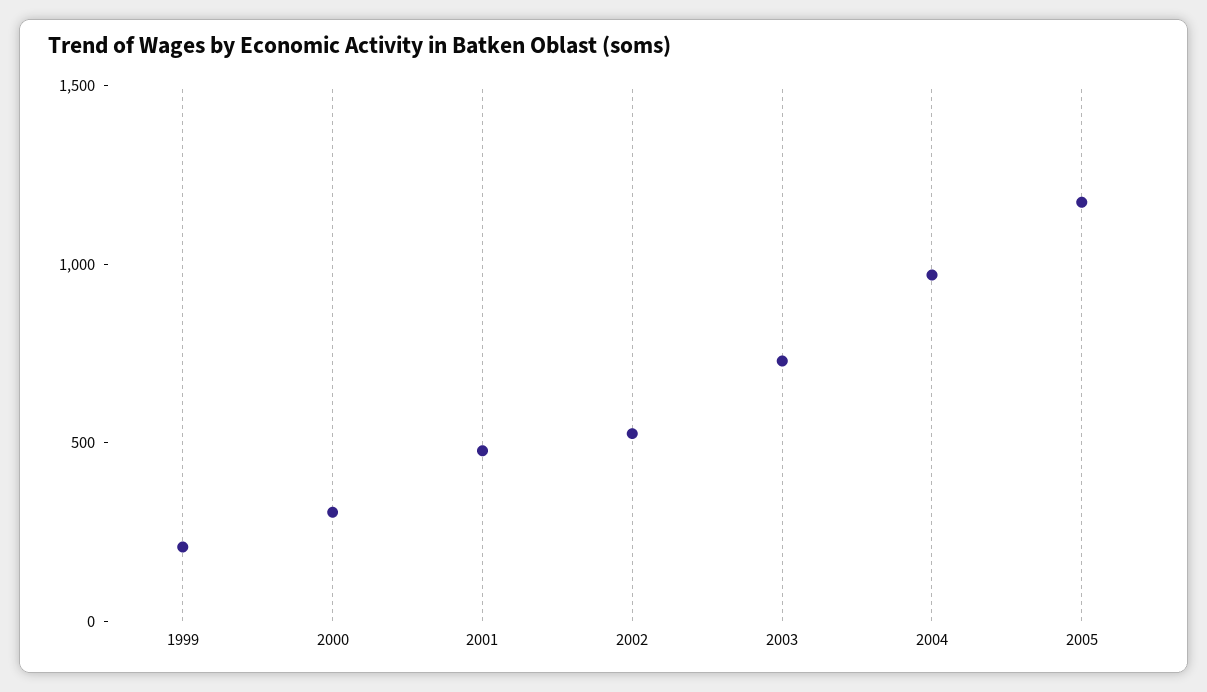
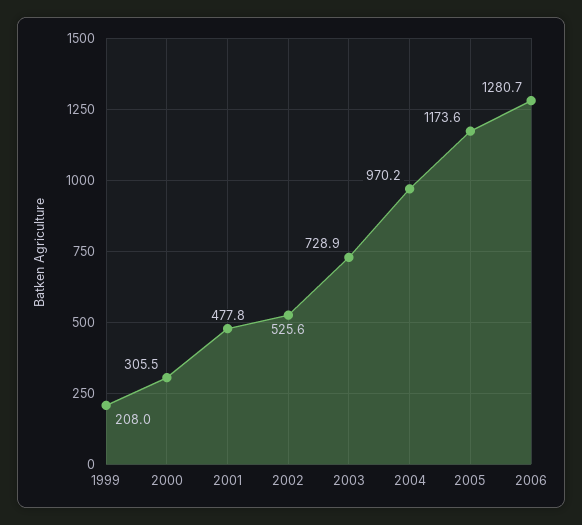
2006: none -> 1280.7

